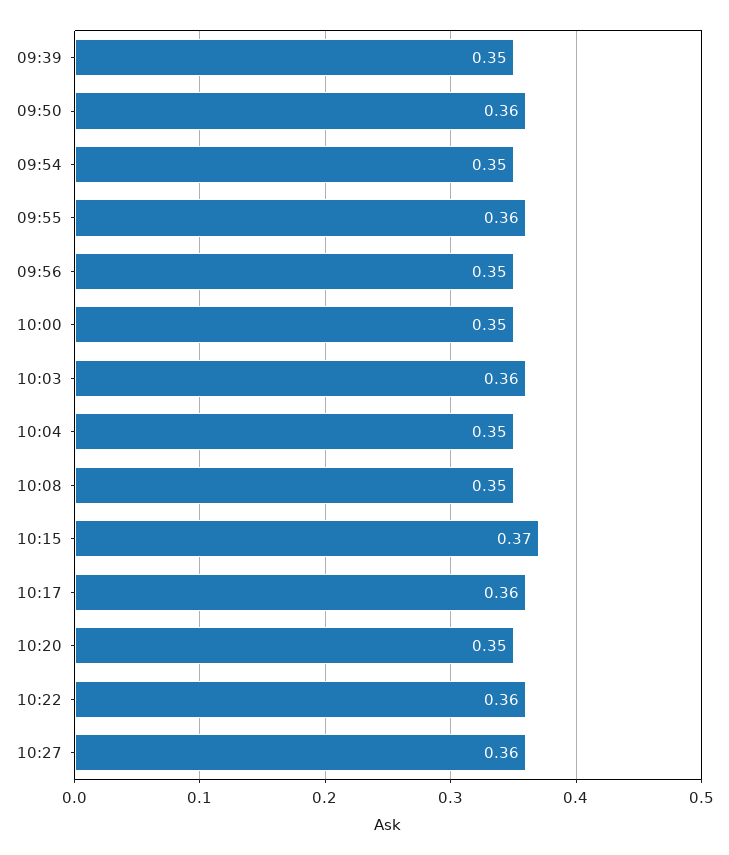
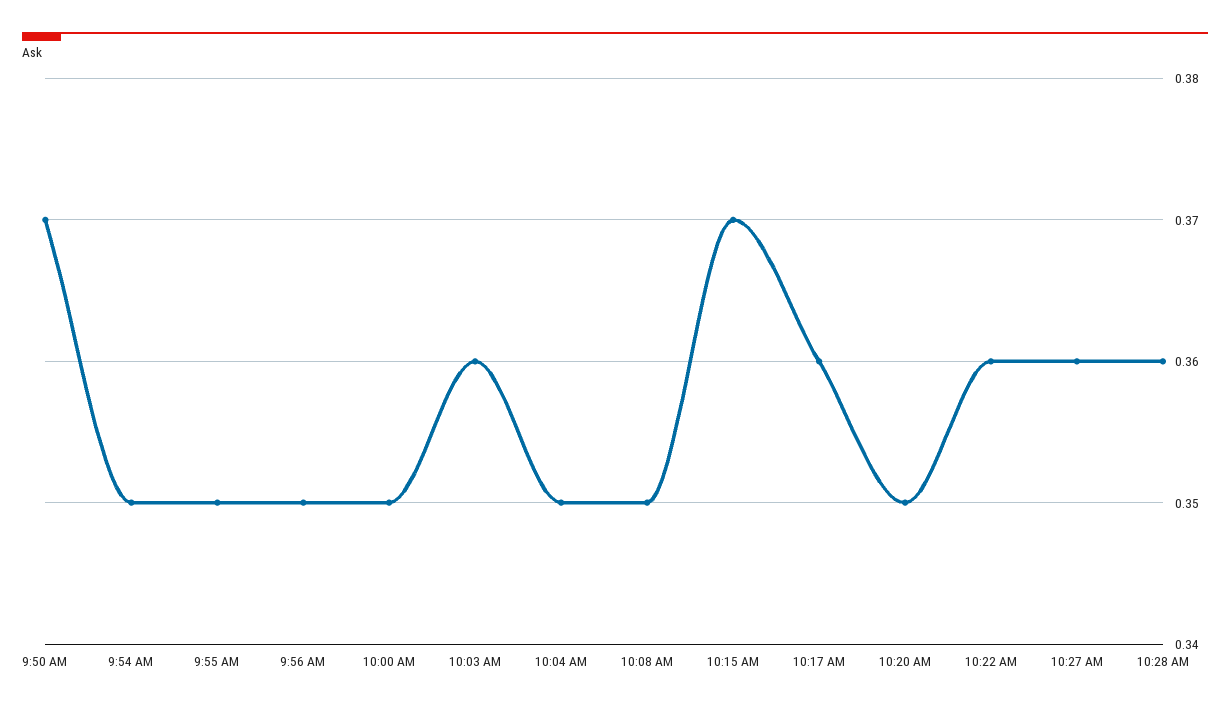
09:39: 0.35 -> none
09:50: 0.36 -> 0.37
09:55: 0.36 -> 0.35
10:28 AM: none -> 0.36

